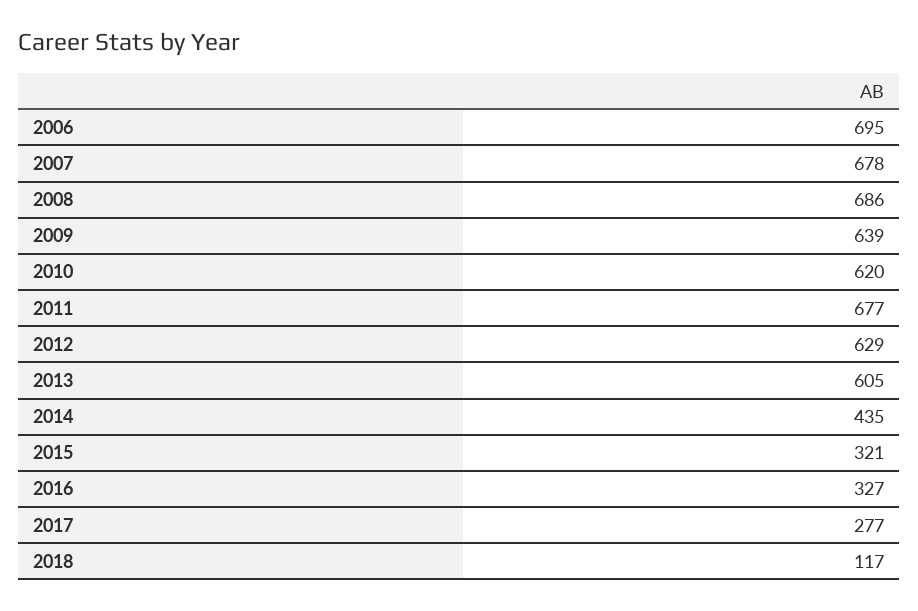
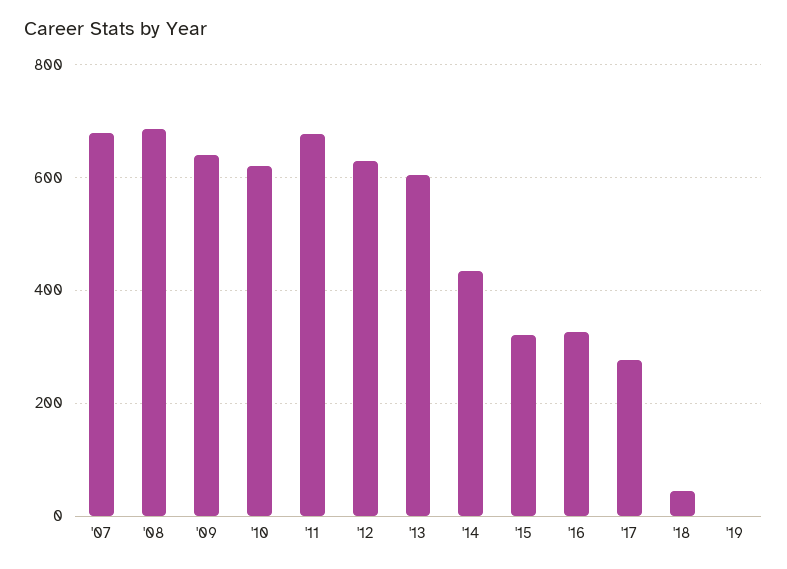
2006: 695 -> none
2018: 117 -> 40
'19: none -> 0

